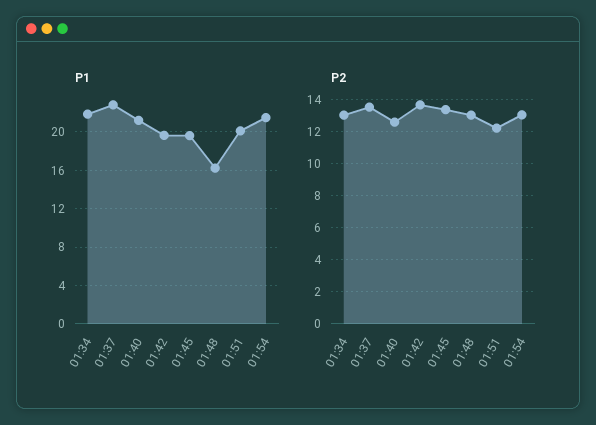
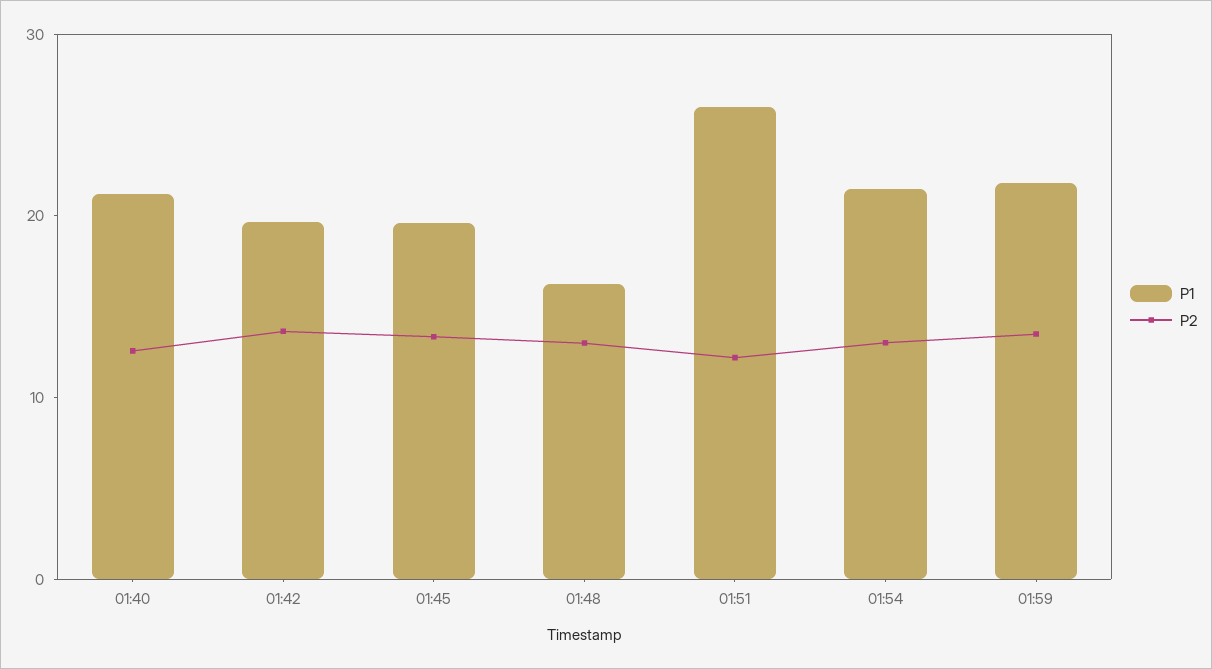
P1, 01:34: 22 -> none
P1, 01:37: 23 -> none
P1, 01:51: 20 -> 26
P2, 01:34: 13 -> none
P2, 01:37: 13.5 -> none
P1, 01:59: none -> 22
P2, 01:59: none -> 14

